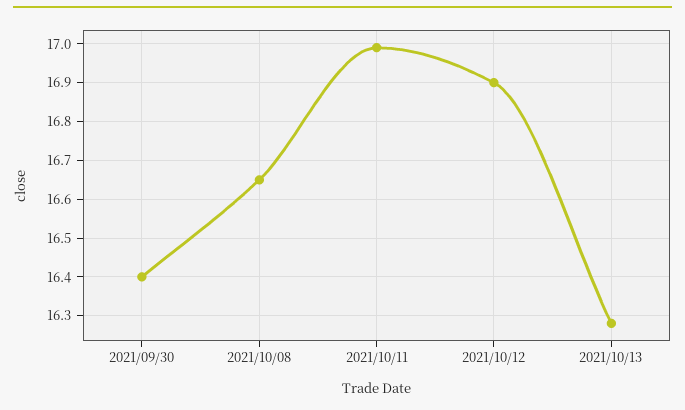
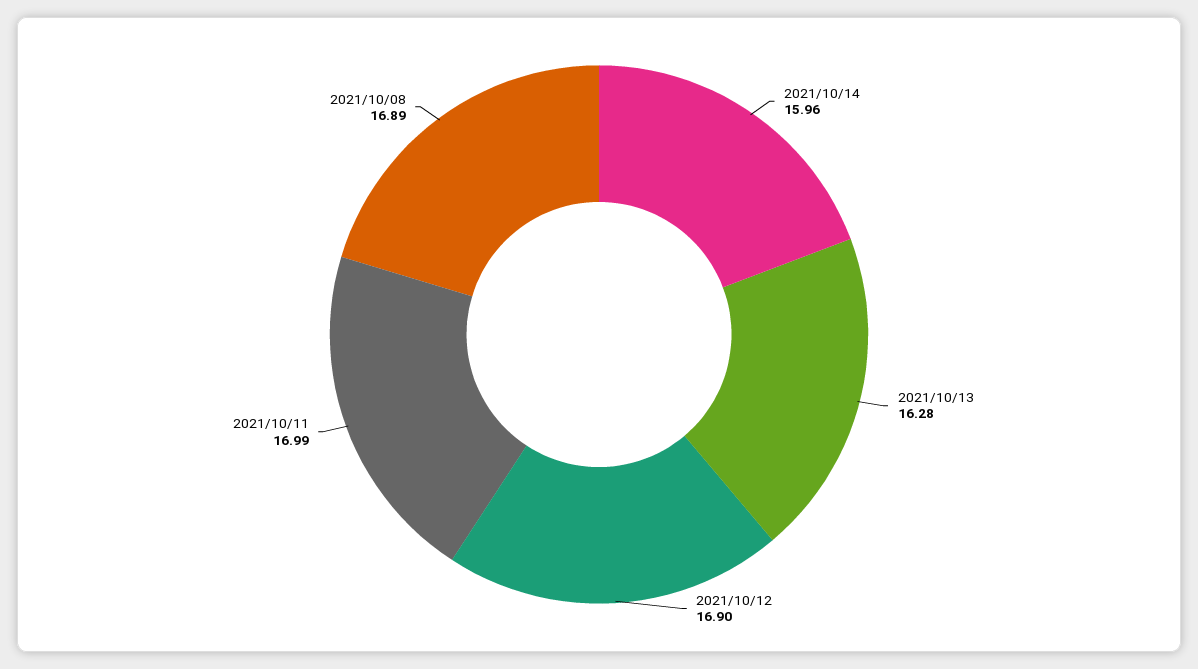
2021/09/30: 16.4 -> none
2021/10/08: 16.65 -> 16.89
2021/10/14: none -> 15.96

